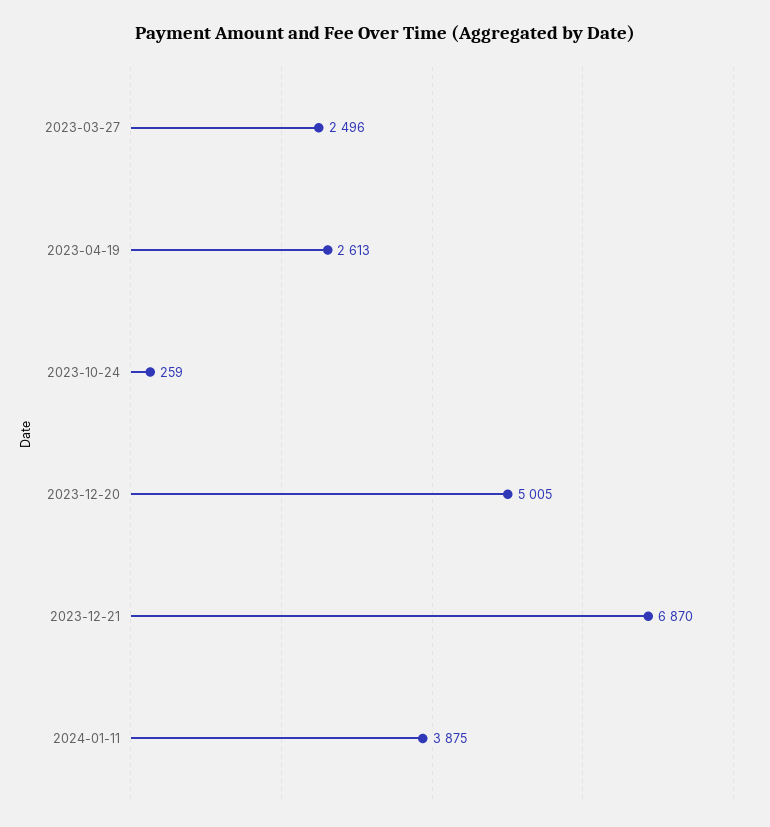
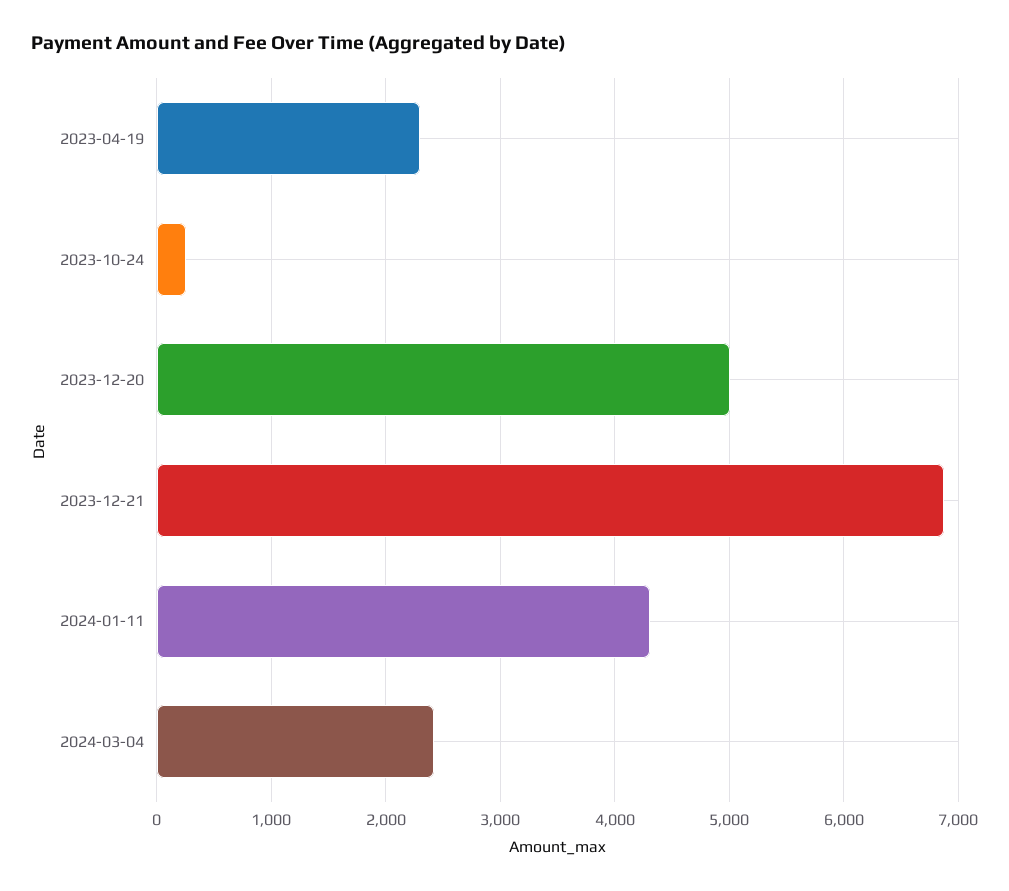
2023-03-27: 2496 -> none
2023-04-19: 2613 -> 2300
2024-01-11: 3875 -> 4300
2024-03-04: none -> 2400

